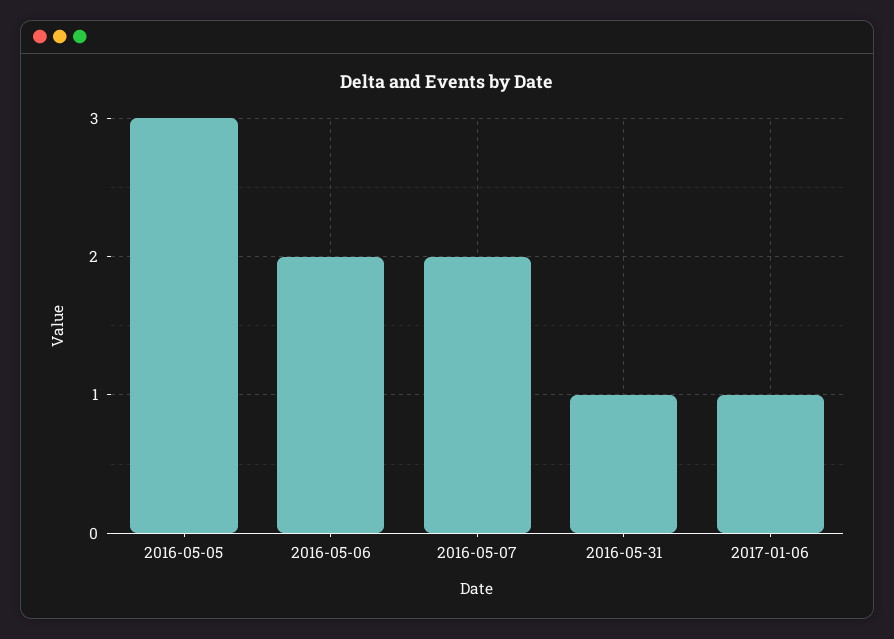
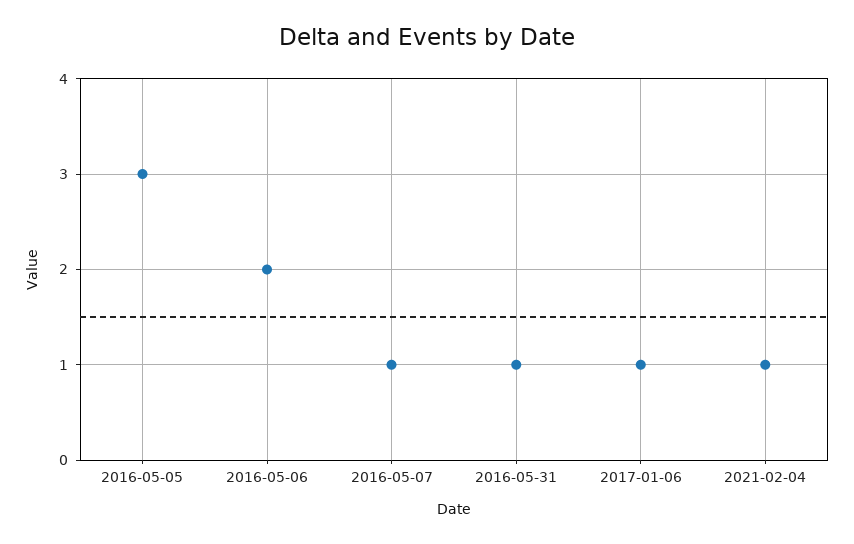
2016-05-07: 2 -> 1
2021-02-04: none -> 1

